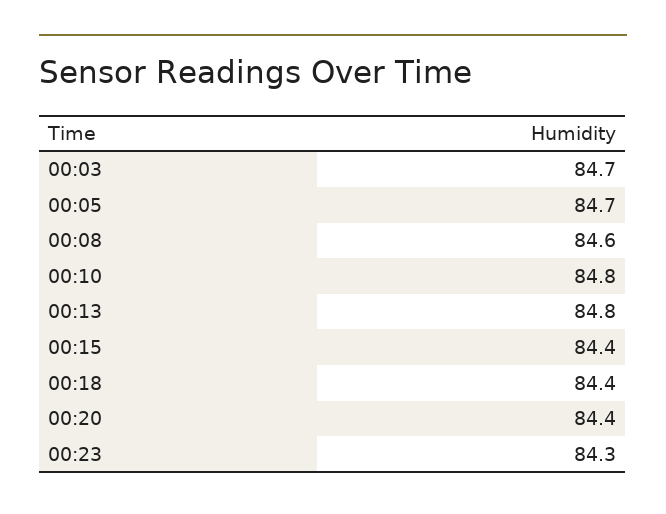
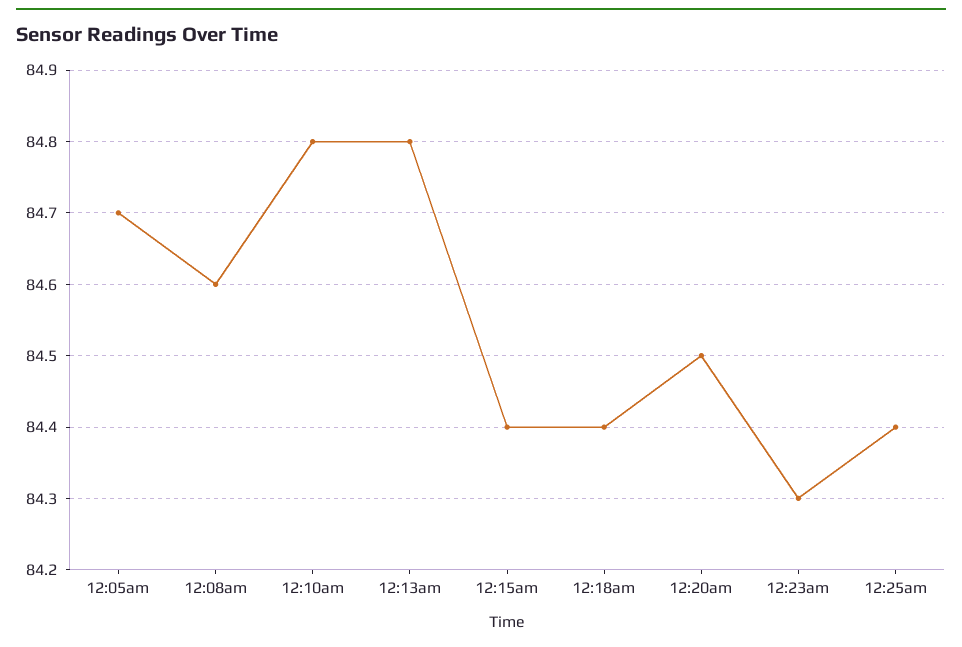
00:03: 84.7 -> none
00:20: 84.4 -> 84.5
12:25am: none -> 84.4

